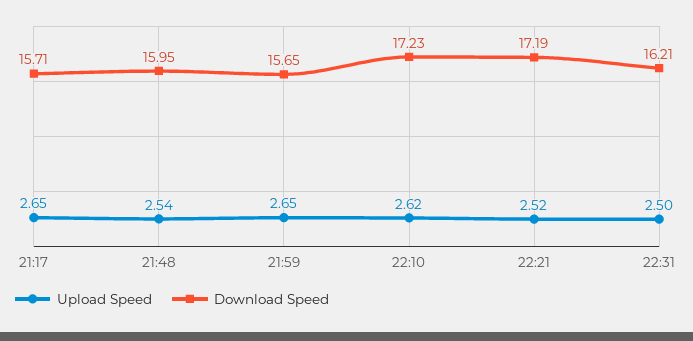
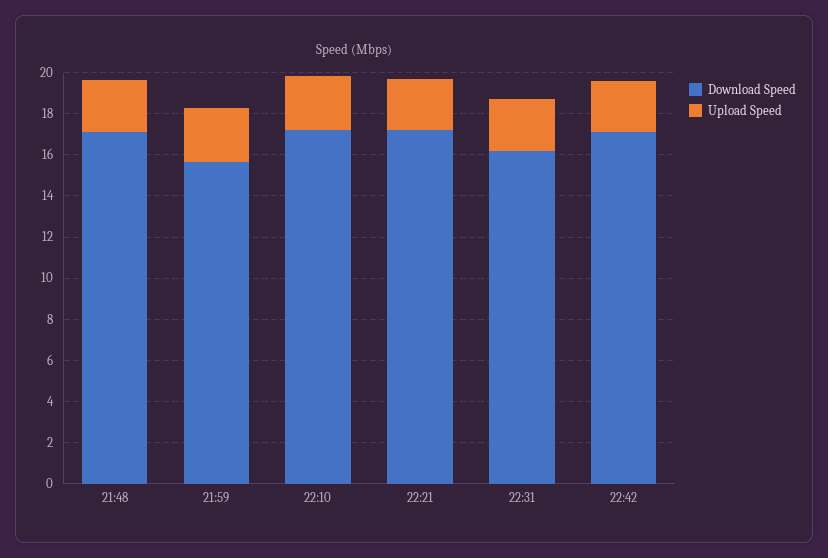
Upload Speed, 21:17: 2.65 -> none
Download Speed, 21:17: 15.71 -> none
Download Speed, 21:48: 15.95 -> 17
Download Speed, 22:42: none -> 17
Upload Speed, 22:42: none -> 2.5

